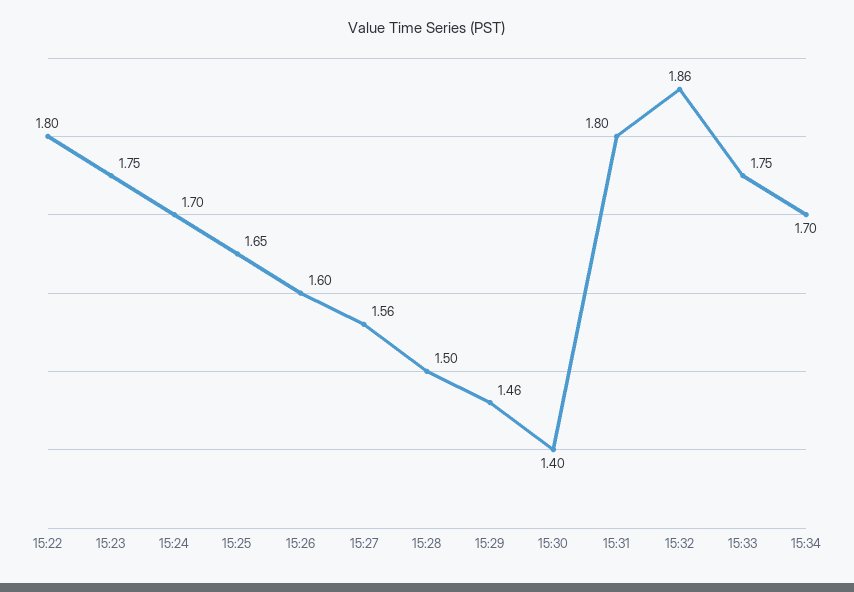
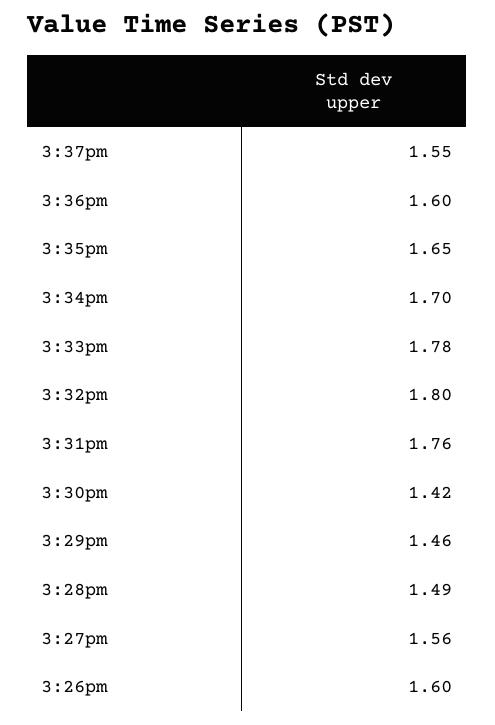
15:22: 1.8 -> none
15:23: 1.75 -> none
15:24: 1.7 -> none
15:25: 1.65 -> none
15:28: 1.5 -> 1.49
15:30: 1.4 -> 1.42
15:31: 1.8 -> 1.76
15:32: 1.86 -> 1.8
15:33: 1.75 -> 1.78
3:37pm: none -> 1.55
3:36pm: none -> 1.6
3:35pm: none -> 1.65

